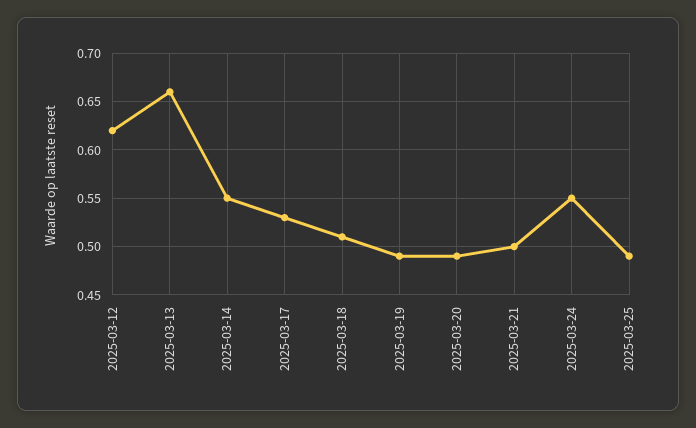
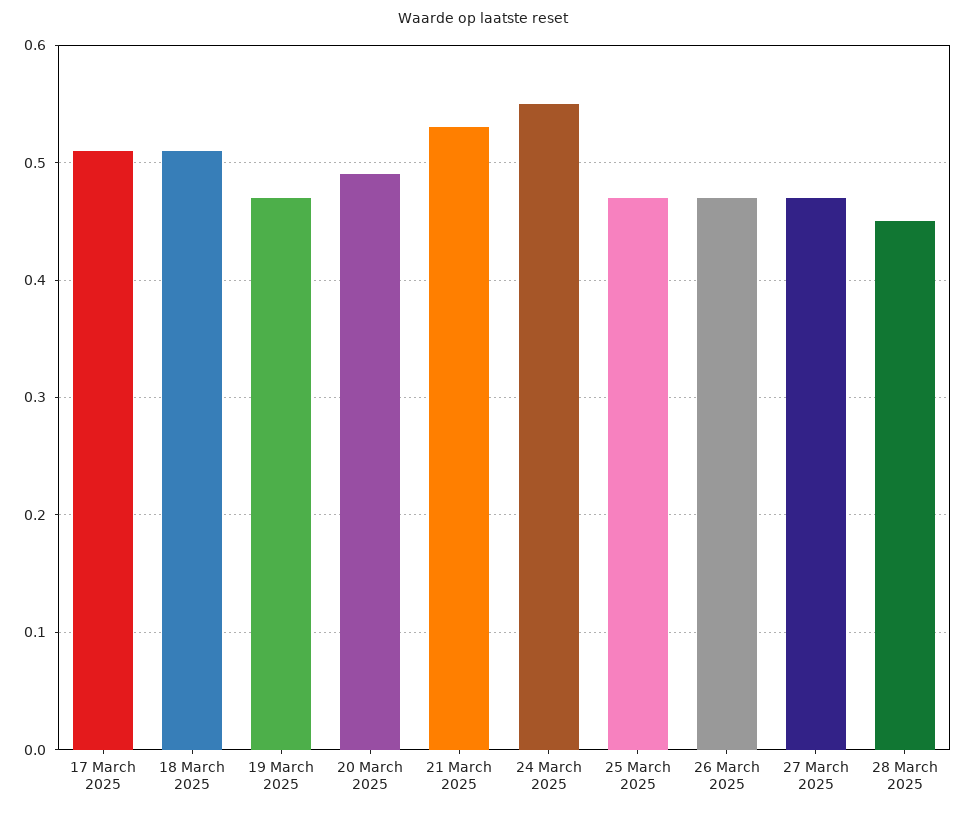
2025-03-12: 0.62 -> none
2025-03-13: 0.66 -> none
2025-03-14: 0.55 -> none
2025-03-17: 0.53 -> 0.51
2025-03-19: 0.49 -> 0.47
2025-03-21: 0.5 -> 0.53
2025-03-25: 0.49 -> 0.47
26 March 2025: none -> 0.47
27 March 2025: none -> 0.47
28 March 2025: none -> 0.45

